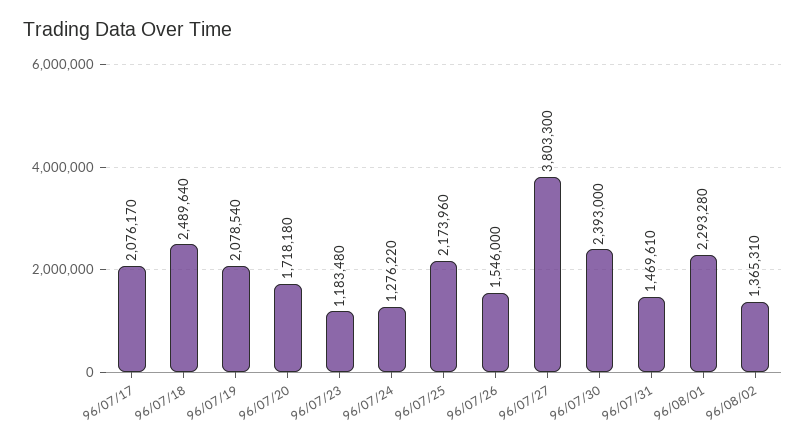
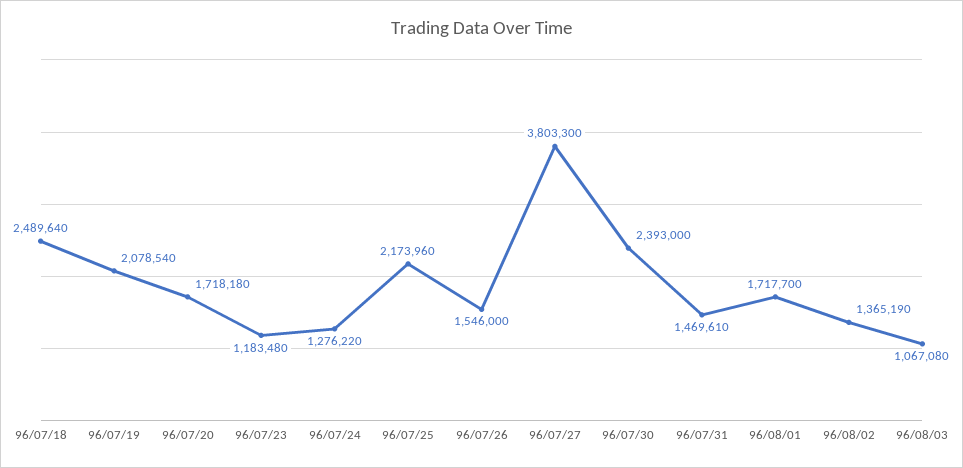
96/07/17: 2076170 -> none
96/08/01: 2293280 -> 1717700
96/08/02: 1365310 -> 1365190
96/08/03: none -> 1067080

